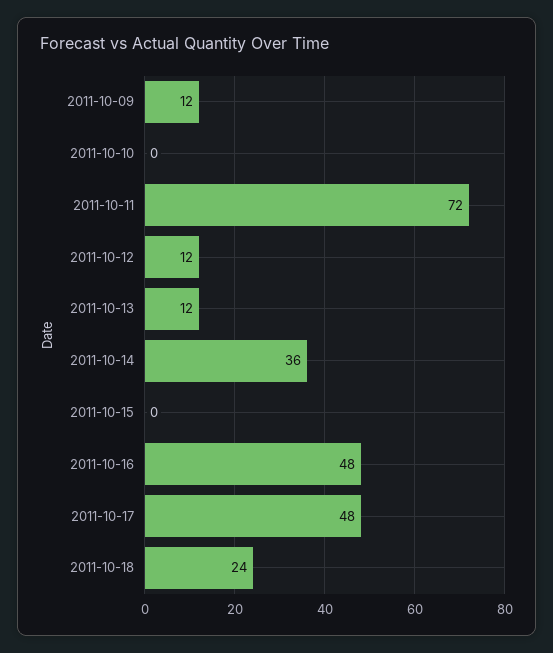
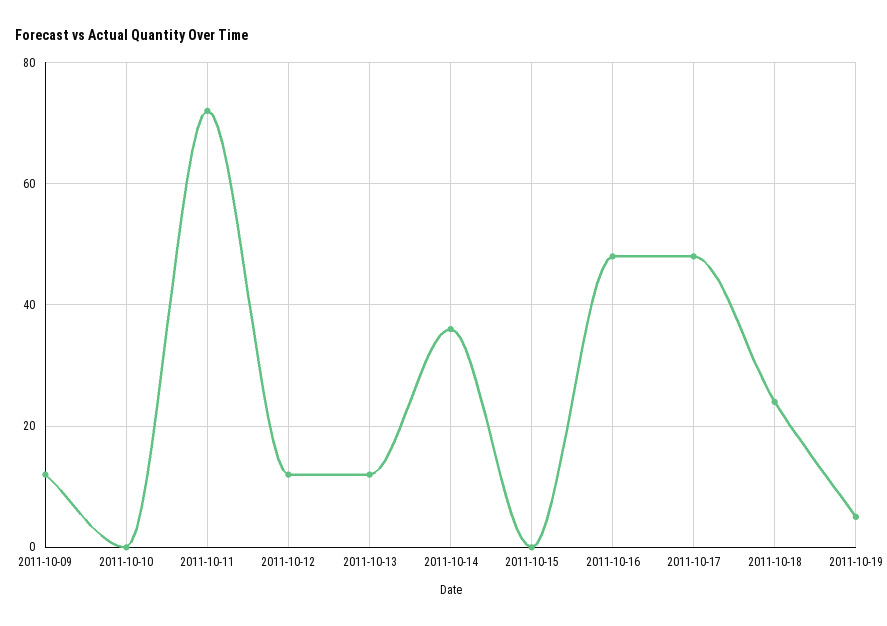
2011-10-19: none -> 5

